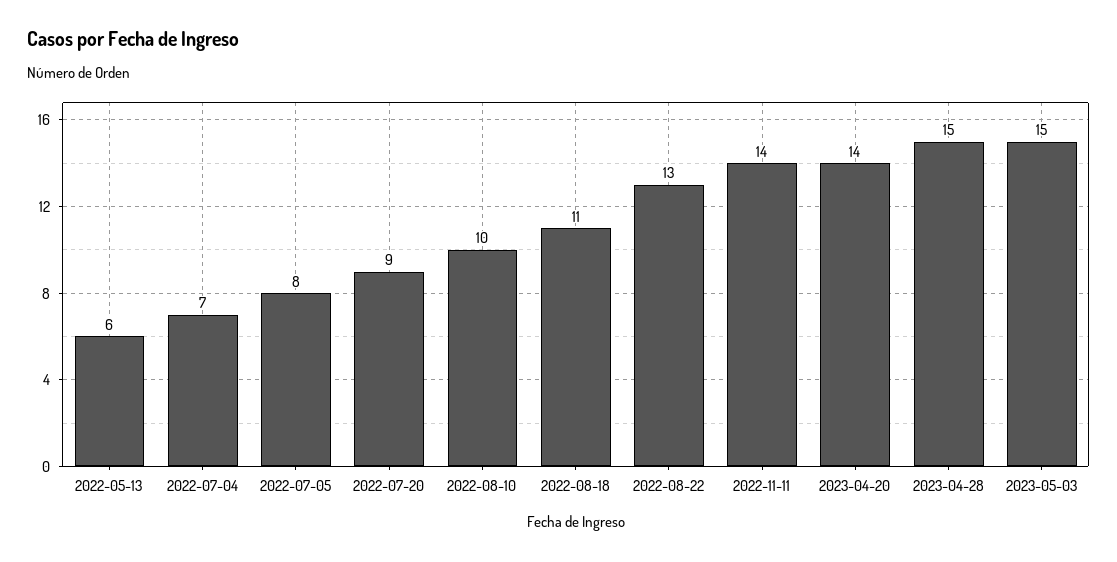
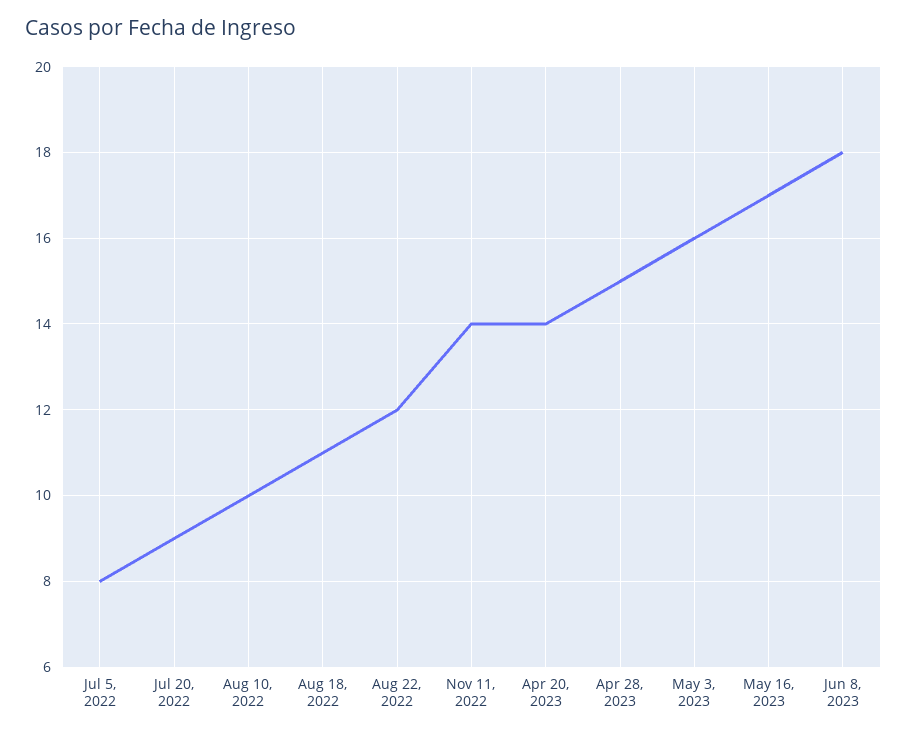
2022-05-13: 6 -> none
2022-07-04: 7 -> none
2022-08-22: 13 -> 12
2023-05-03: 15 -> 16
May 16, 2023: none -> 17
Jun 8, 2023: none -> 18

